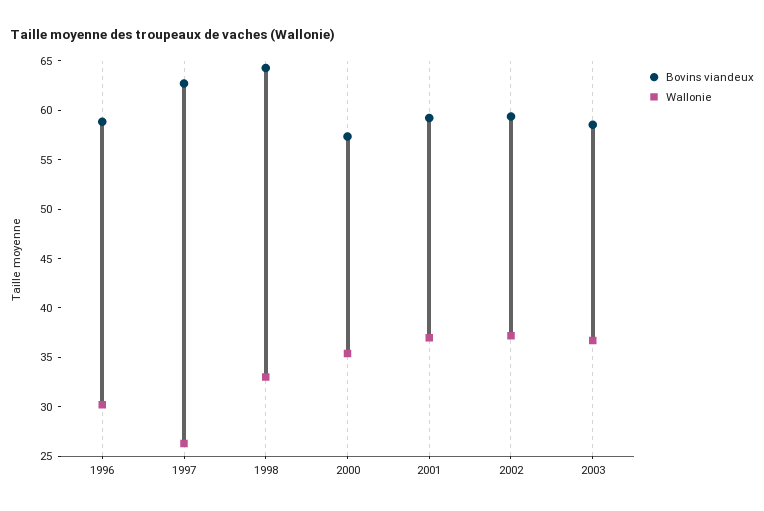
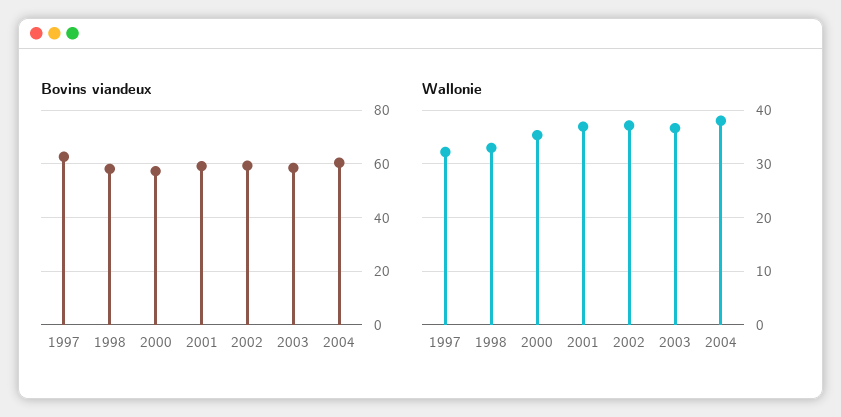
Bovins viandeux, 1996: 59 -> none
Wallonie, 1996: 30 -> none
Wallonie, 1997: 26 -> 32
Bovins viandeux, 1998: 64 -> 57.5
Bovins viandeux, 2004: none -> 60
Wallonie, 2004: none -> 38

